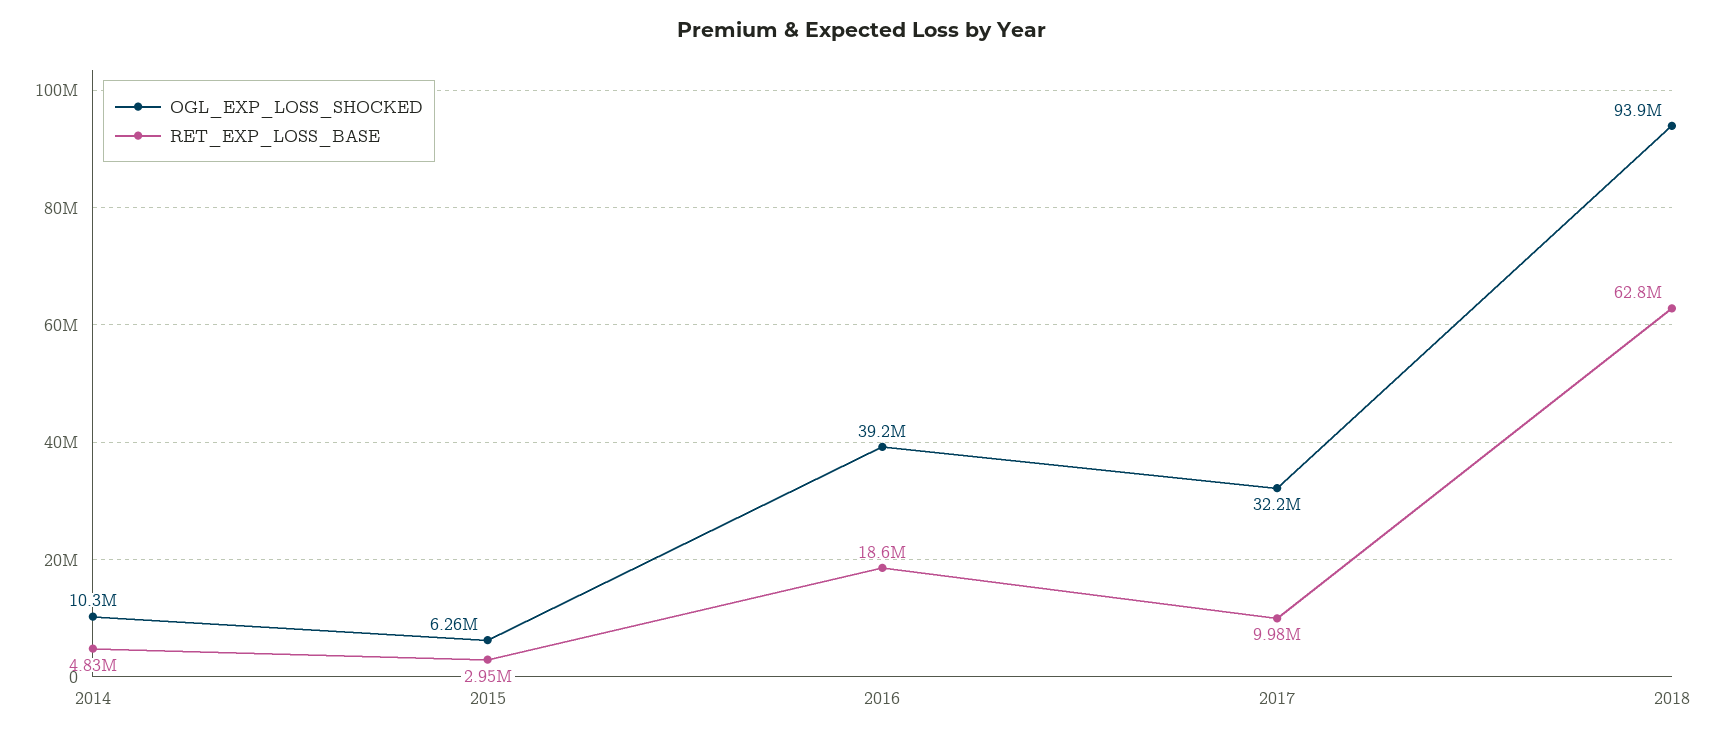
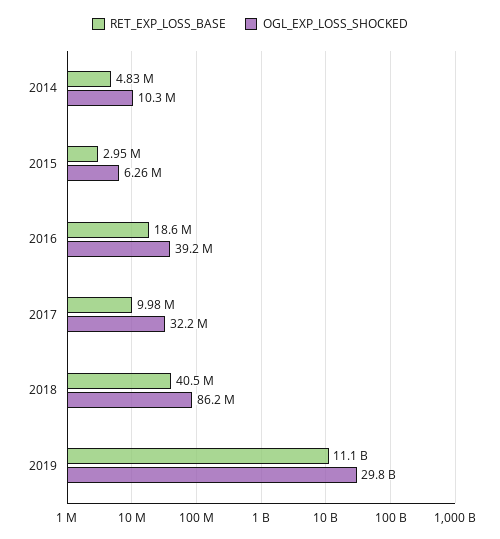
OGL_EXP_LOSS_SHOCKED, 2018: 93900000 -> 86200000
RET_EXP_LOSS_BASE, 2018: 62800000 -> 40500000
RET_EXP_LOSS_BASE, 2019: none -> 11100000000
OGL_EXP_LOSS_SHOCKED, 2019: none -> 29800000000

